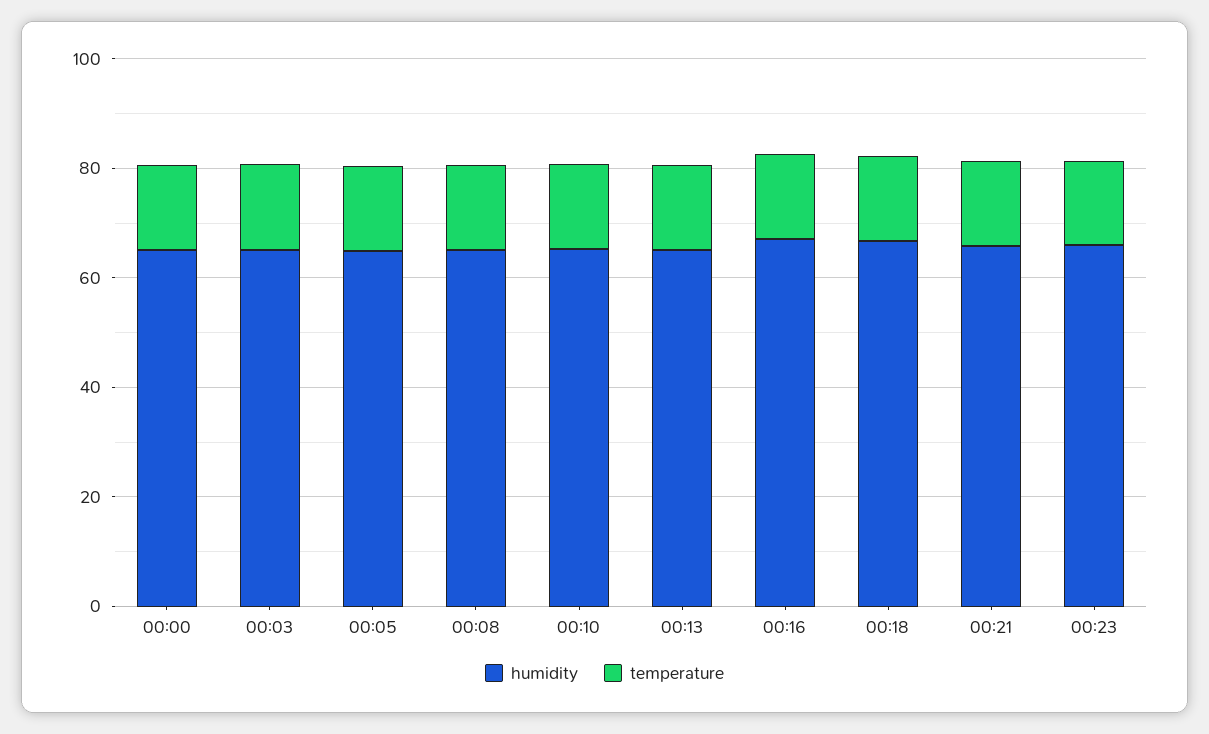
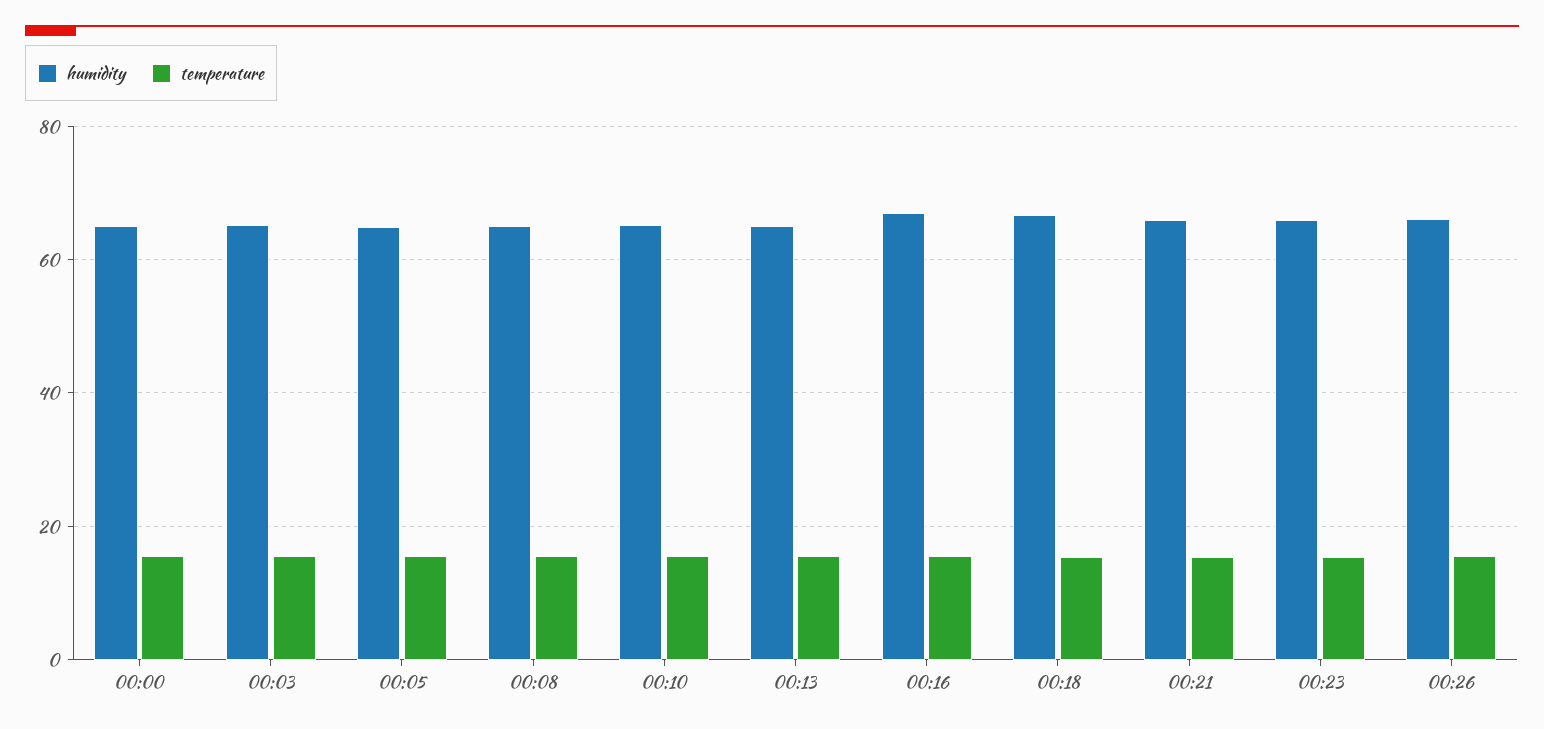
humidity, 00:26: none -> 66
temperature, 00:26: none -> 16

